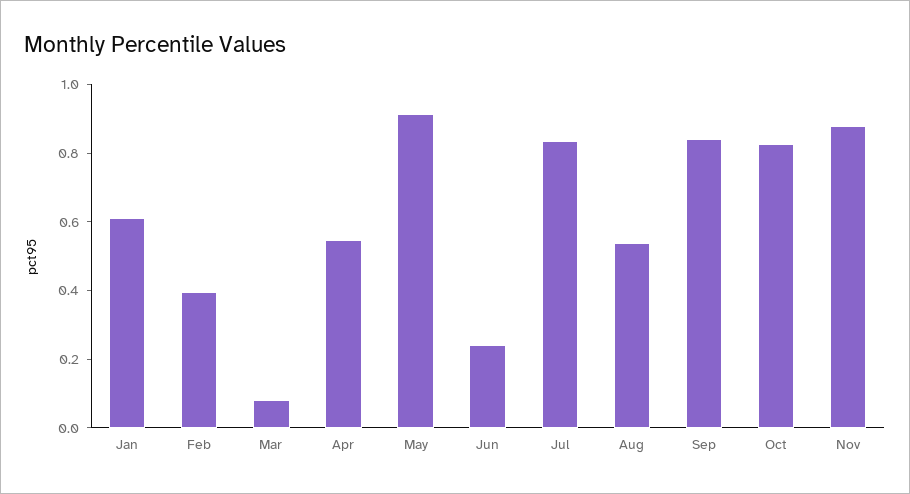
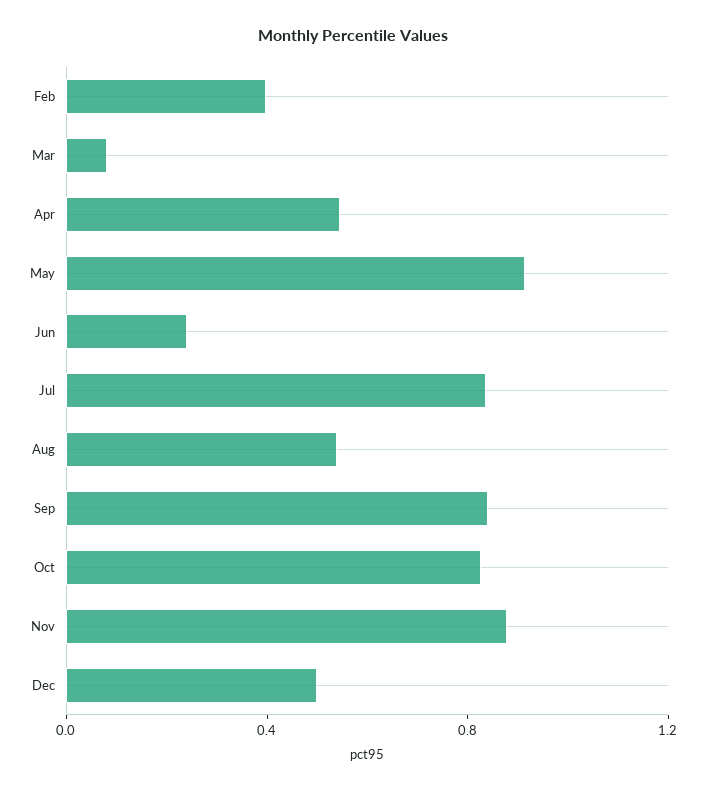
Jan: 0.6 -> none
Dec: none -> 0.5

